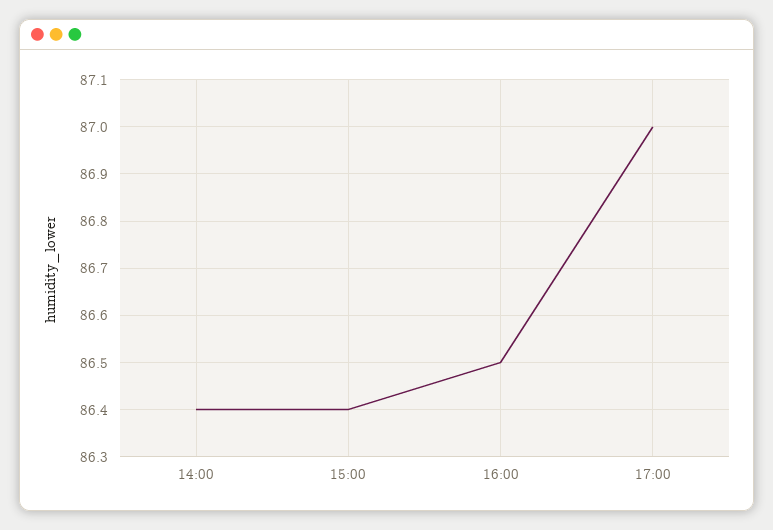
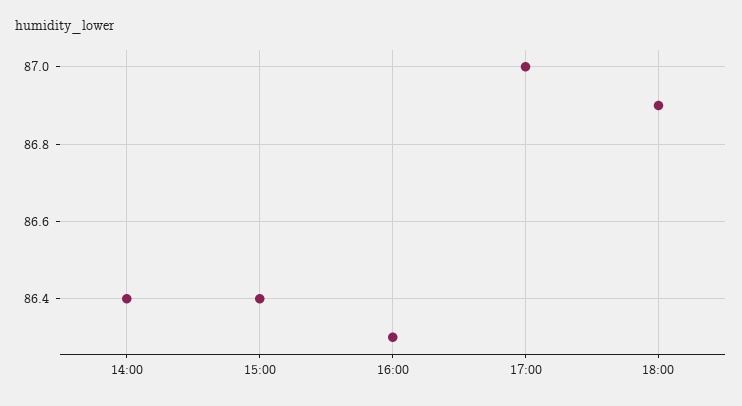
16:00: 86.5 -> 86.3
18:00: none -> 86.9

